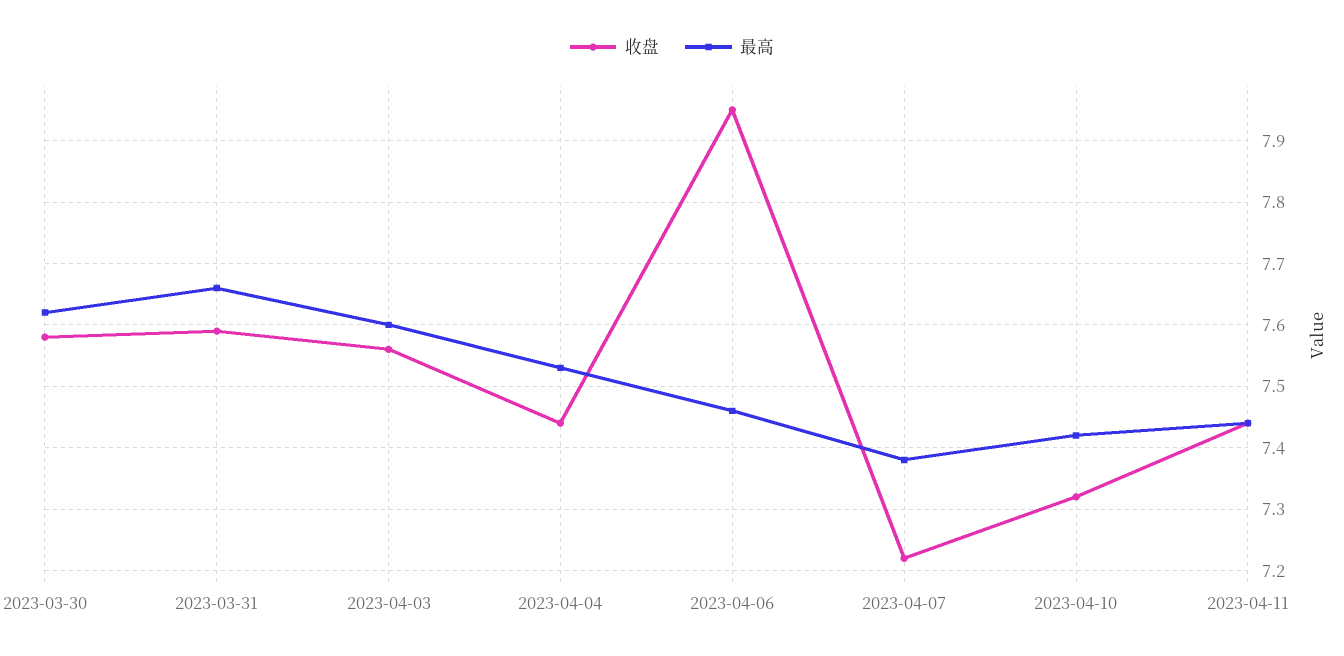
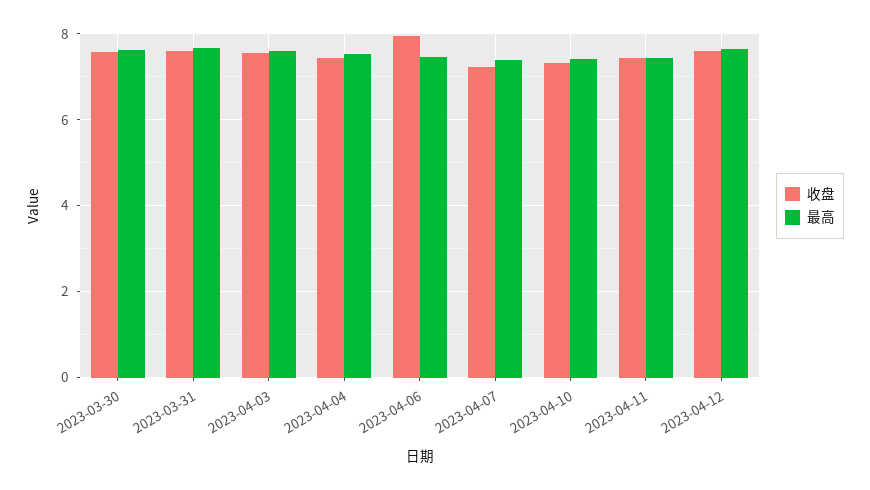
收盘, 2023-04-12: none -> 7.6
最高, 2023-04-12: none -> 7.6

